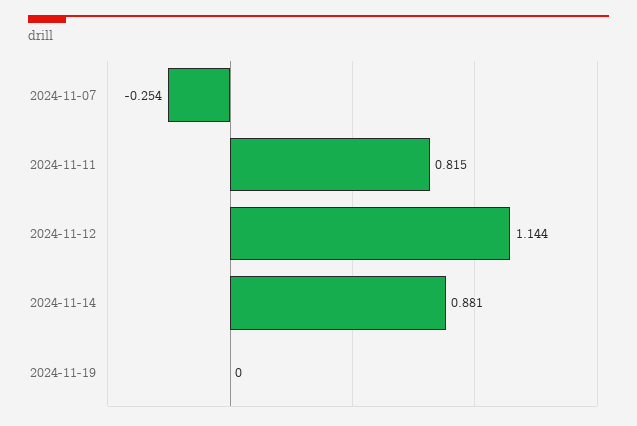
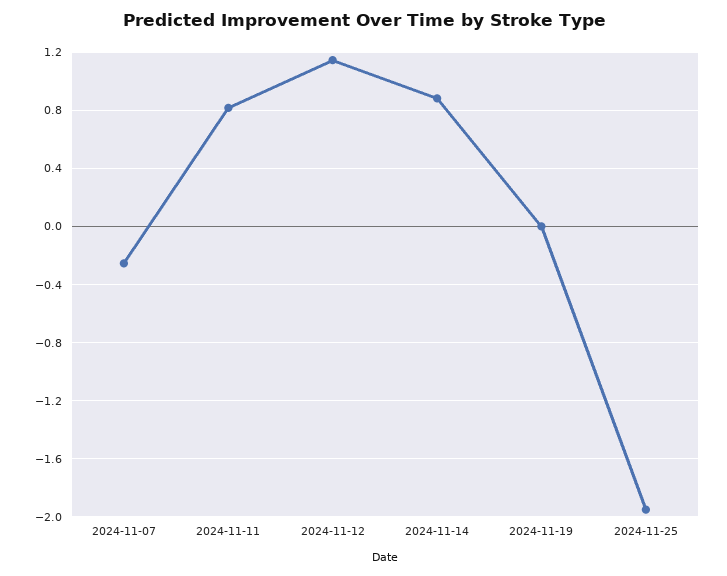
2024-11-25: none -> -1.95

